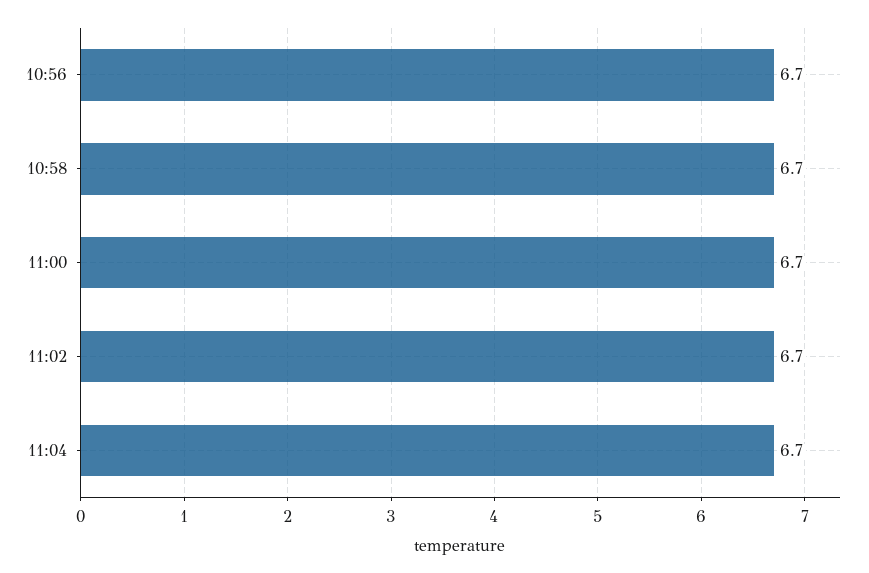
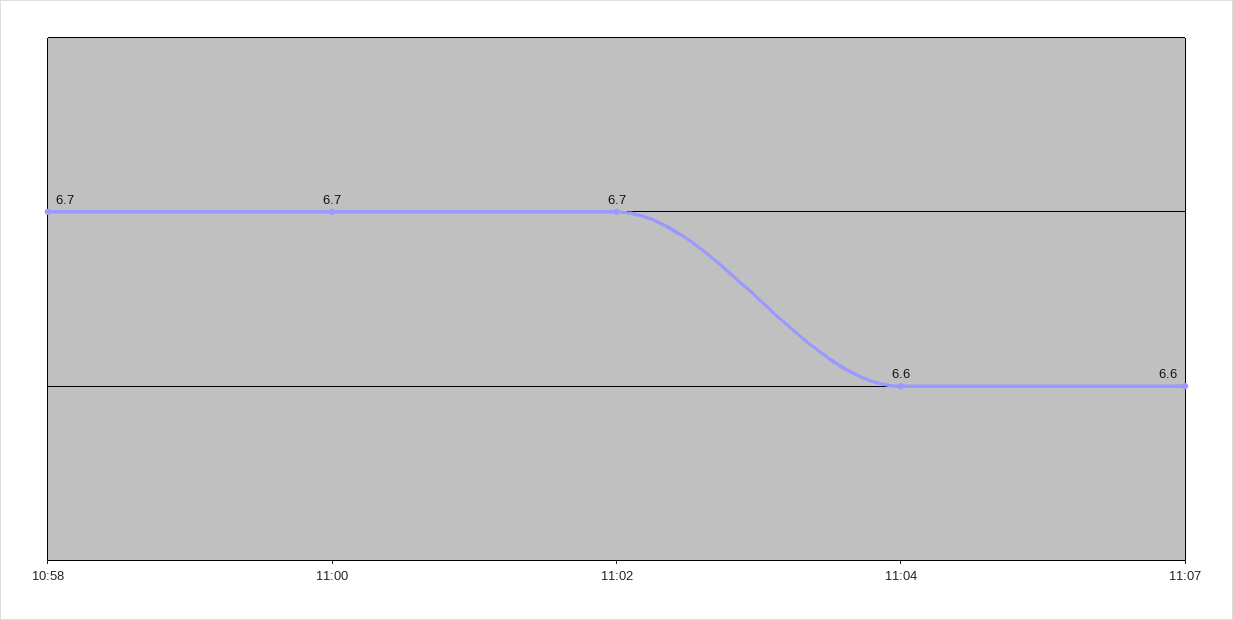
10:56: 6.7 -> none
11:04: 6.7 -> 6.6
11:07: none -> 6.6

